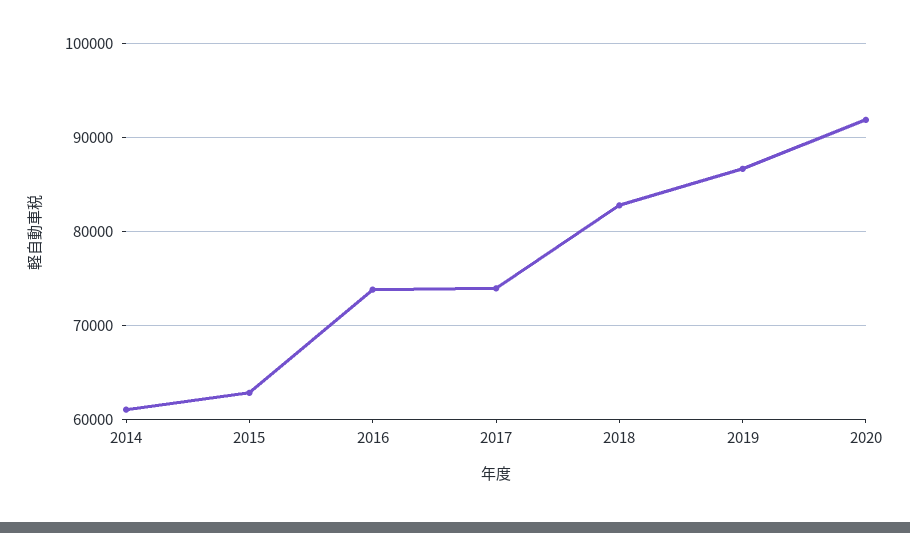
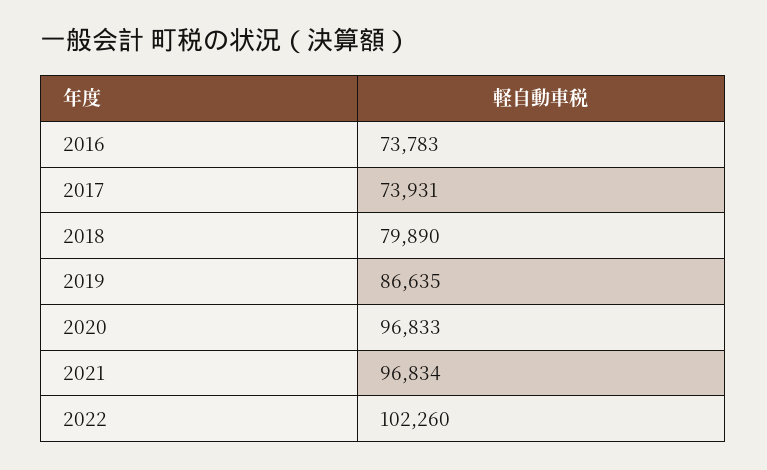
2014: 61000 -> none
2015: 63000 -> none
2018: 83000 -> 79890
2020: 92000 -> 96833
2021: none -> 96834
2022: none -> 102260

